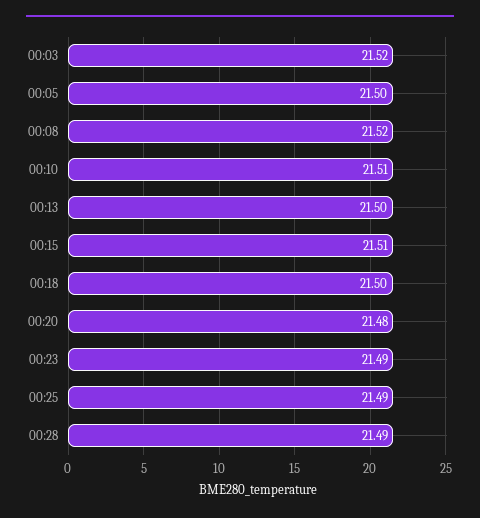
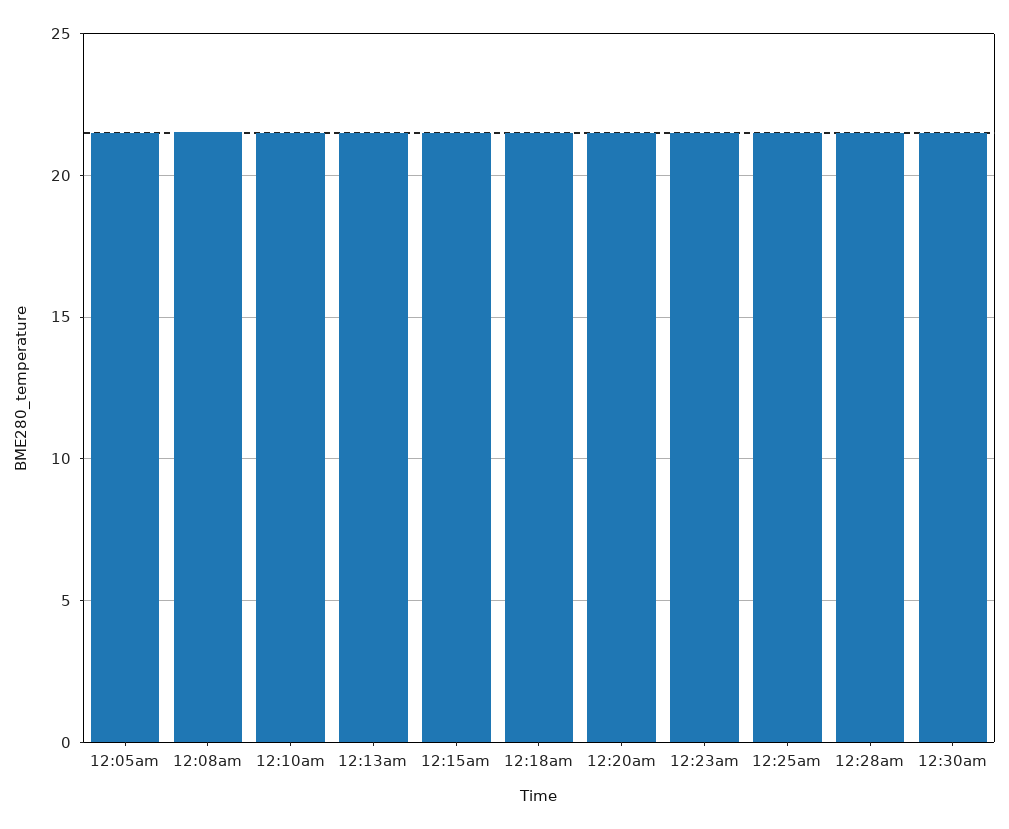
00:03: 21.52 -> none
12:30am: none -> 21.5

